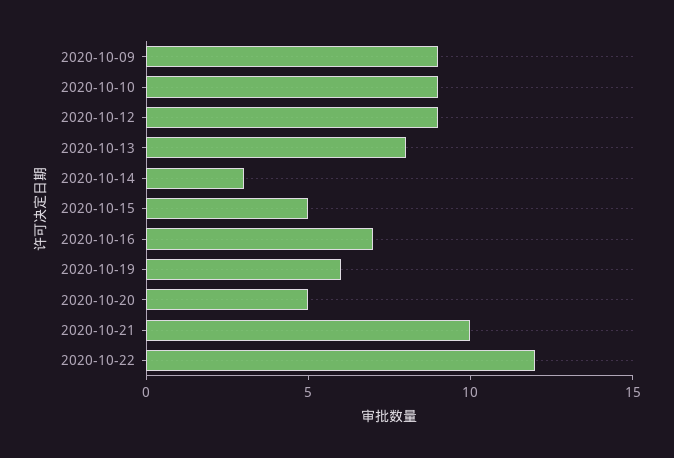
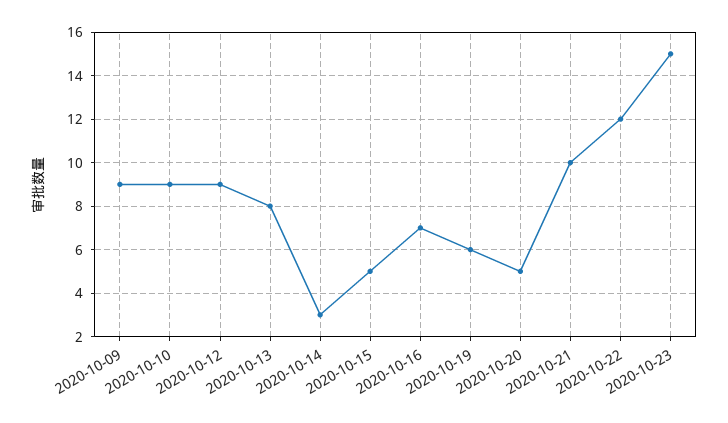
2020-10-23: none -> 15

